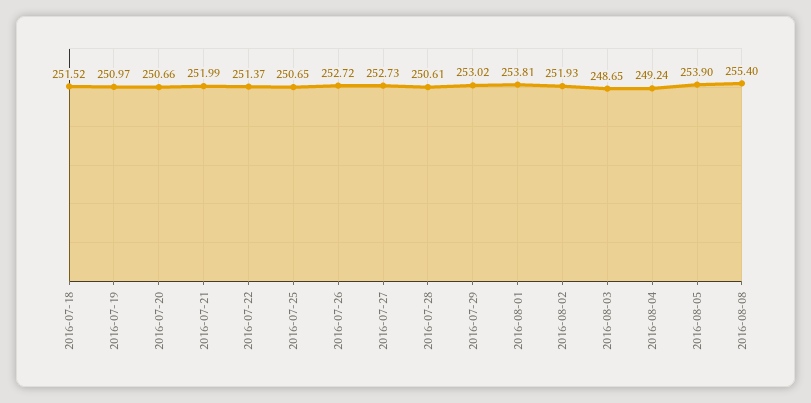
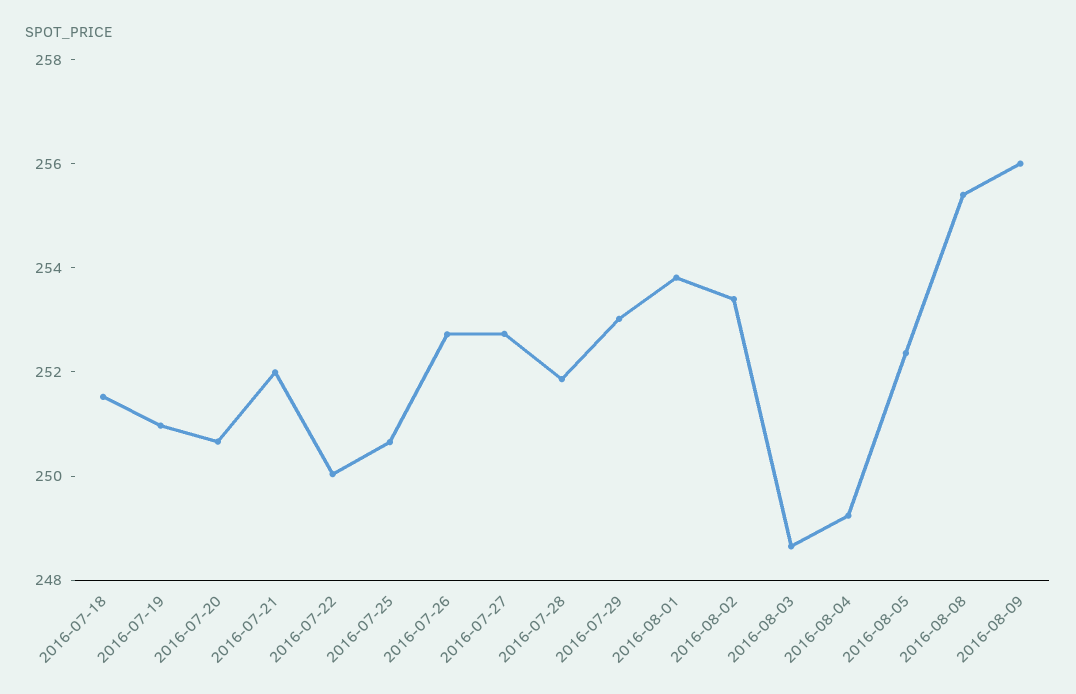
2016-07-22: 251.37 -> 250
2016-07-28: 250.61 -> 252
2016-08-02: 251.93 -> 253.5
2016-08-05: 253.9 -> 252.5
2016-08-09: none -> 256

